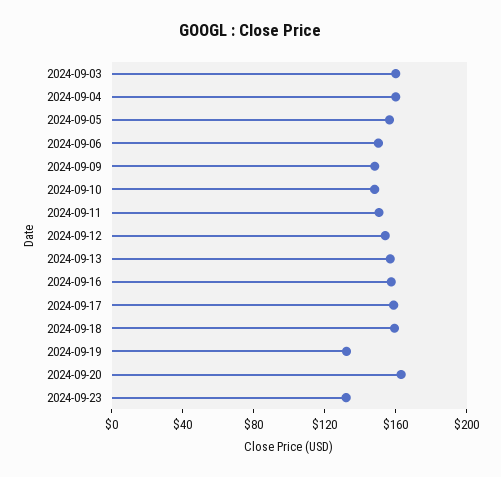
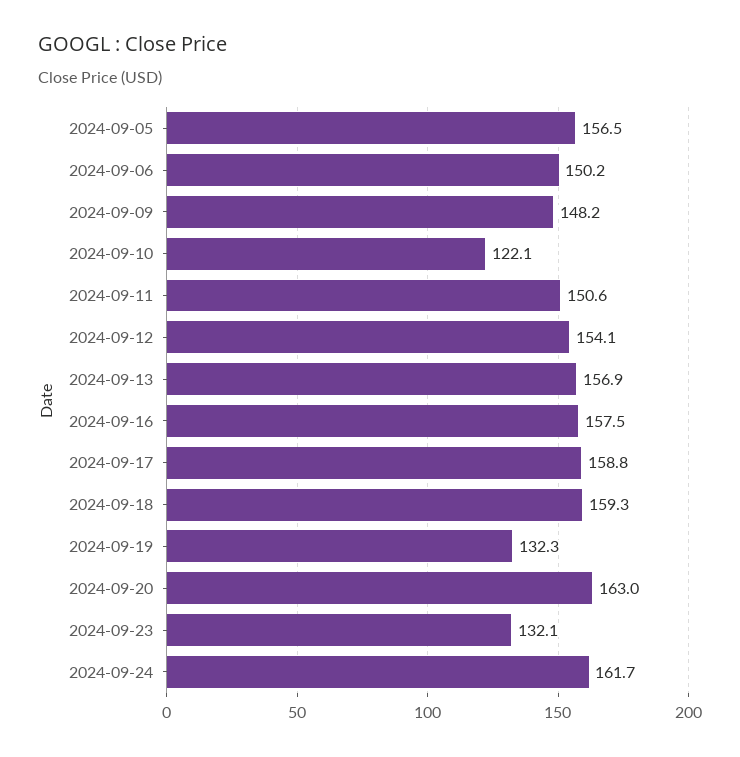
2024-09-03: 160 -> none
2024-09-04: 160 -> none
2024-09-10: 150 -> 122.1
2024-09-24: none -> 161.7

